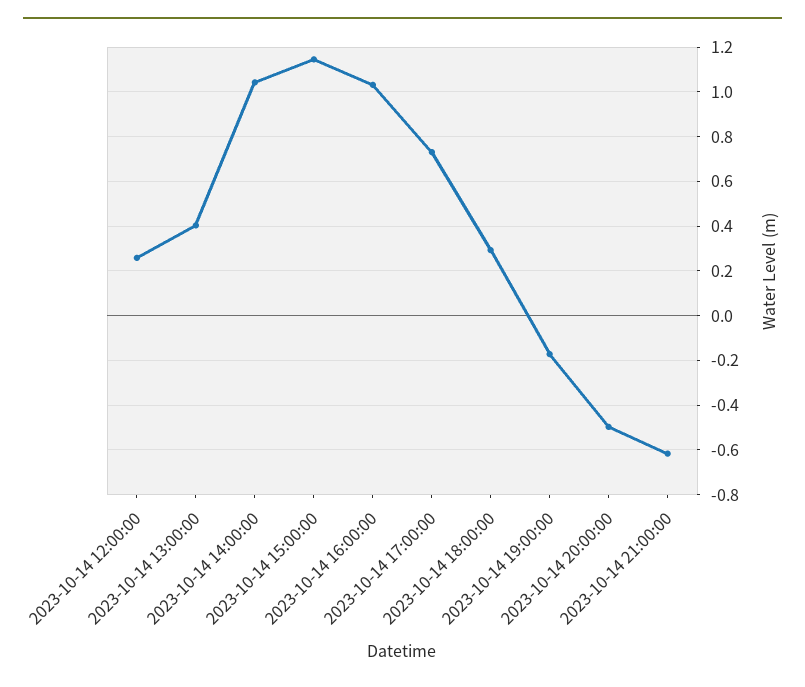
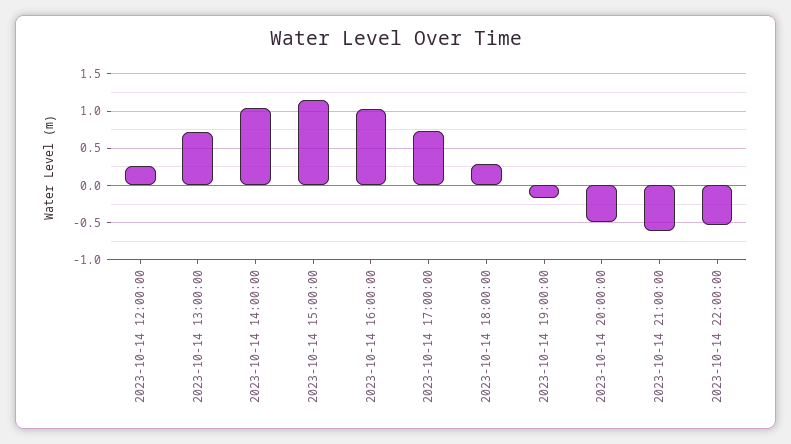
2023-10-14 13:00:00: 0.4 -> 0.7
2023-10-14 22:00:00: none -> -0.5

